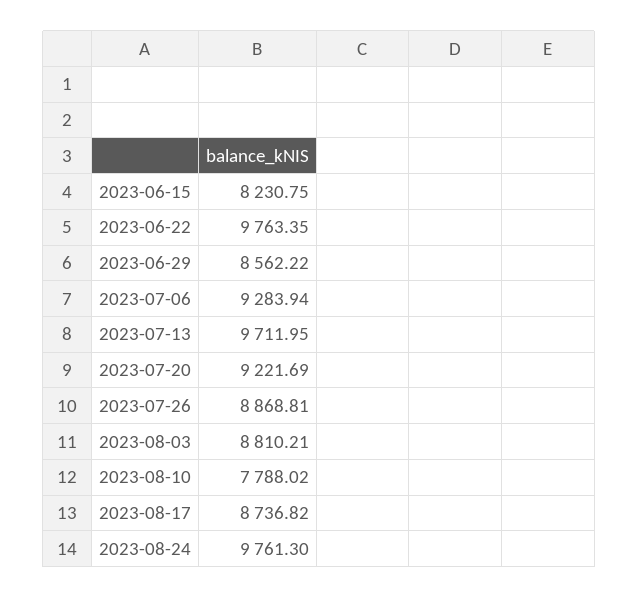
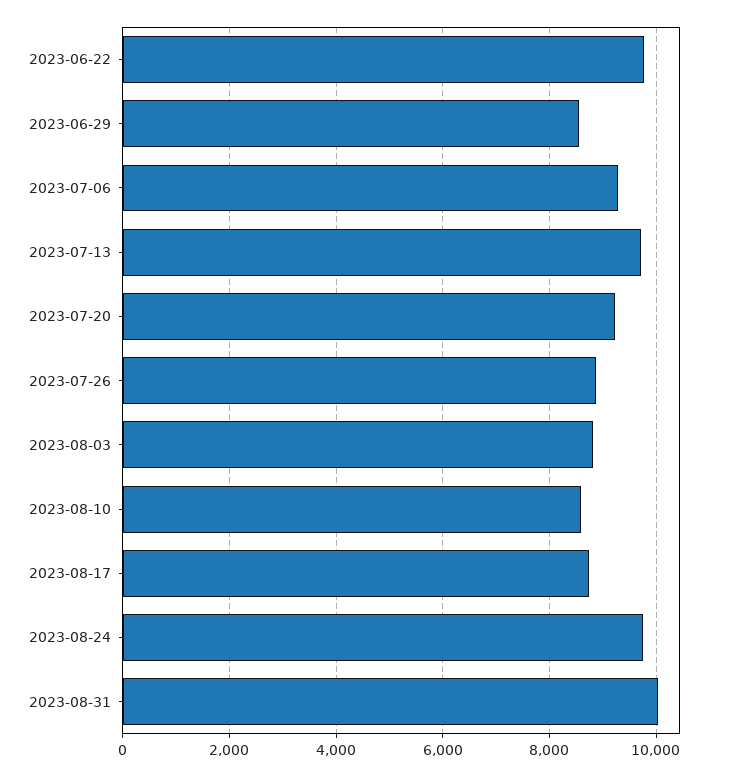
2023-06-15: 8230.75 -> none
2023-08-10: 7788.02 -> 8600
2023-08-31: none -> 10000

